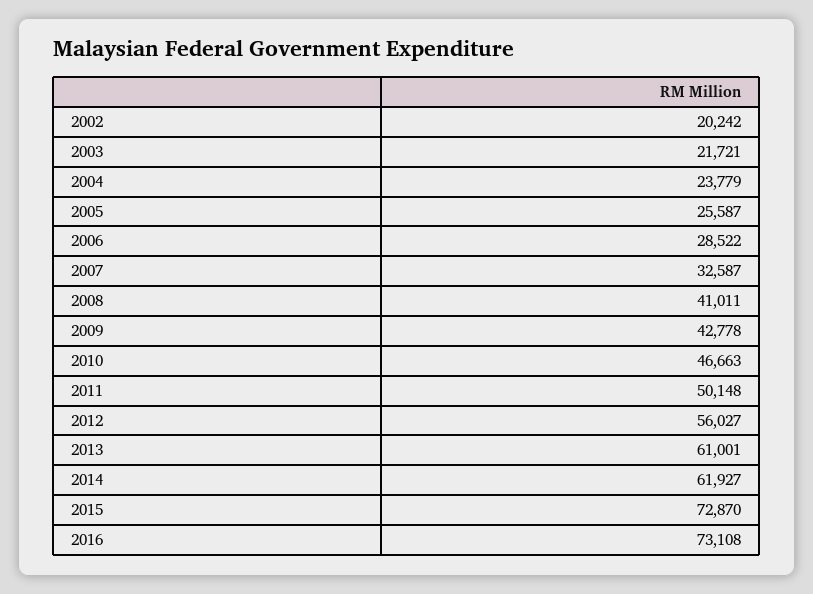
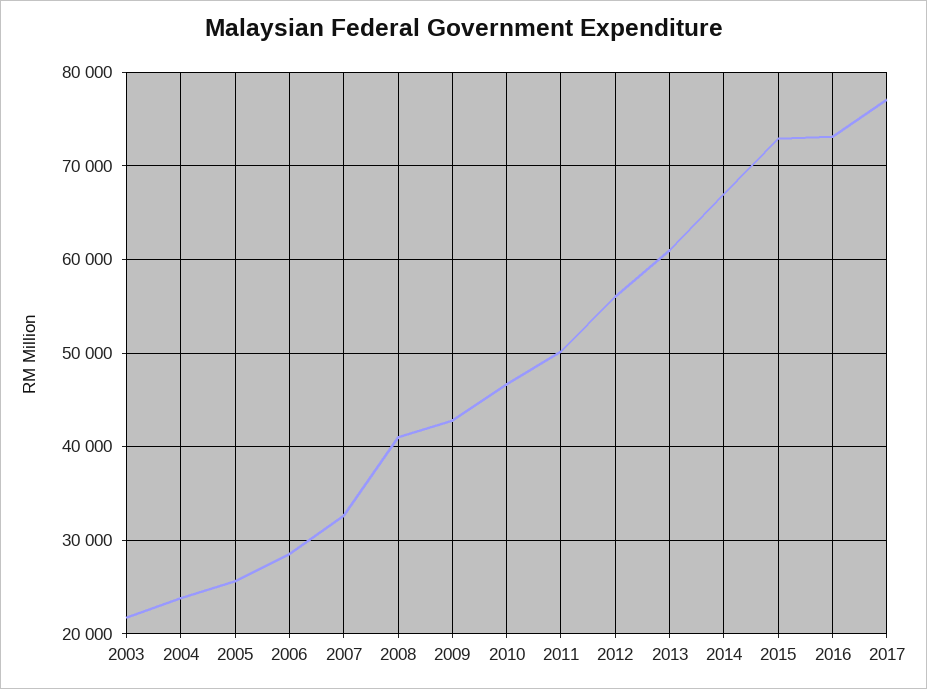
2002: 20242 -> none
2014: 61927 -> 67000
2017: none -> 77000

